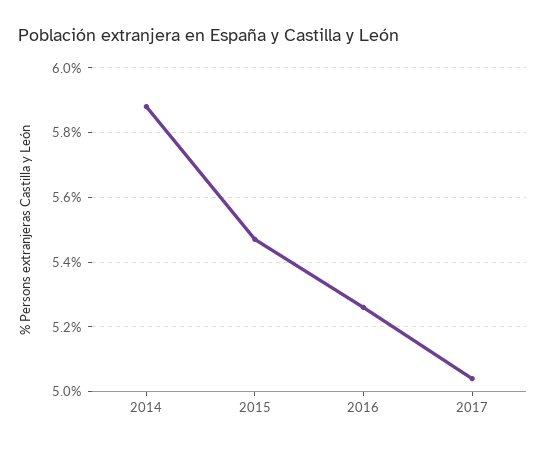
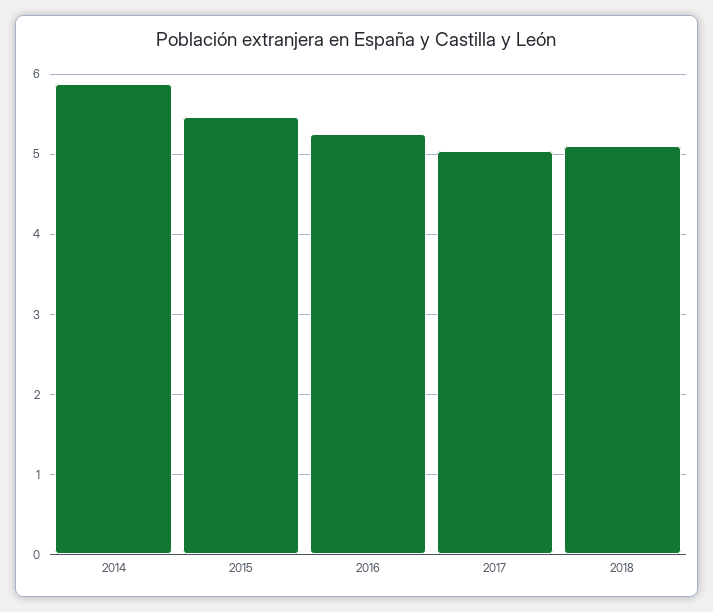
2018: none -> 5.1

